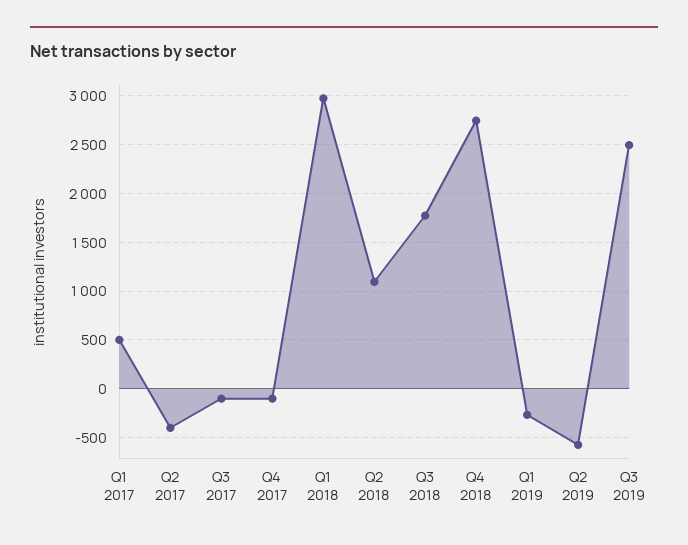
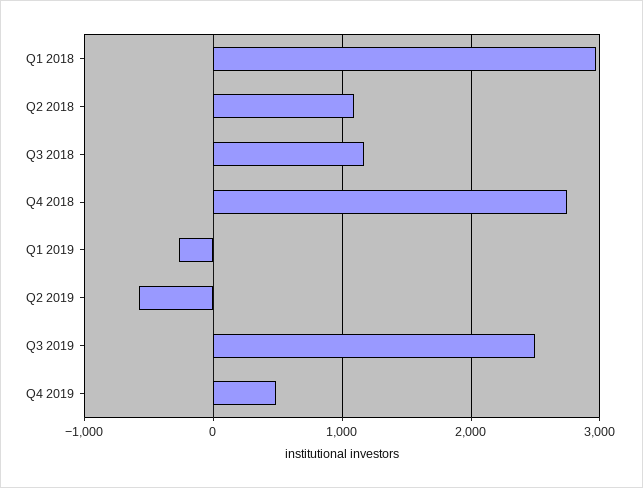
Q1 2017: 500 -> none
Q2 2017: -400 -> none
Q3 2017: -100 -> none
Q4 2017: -100 -> none
Q3 2018: 1800 -> 1200
Q4 2019: none -> 500

